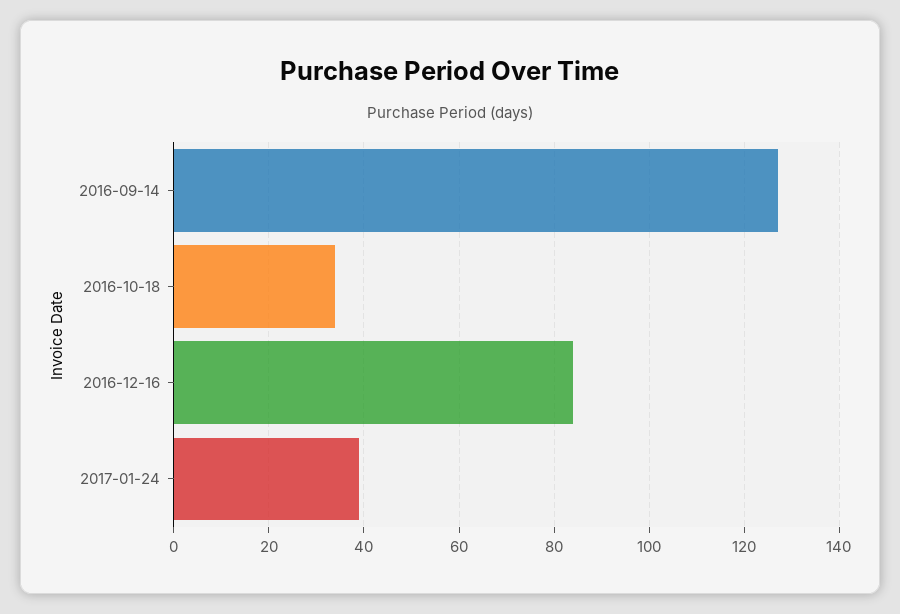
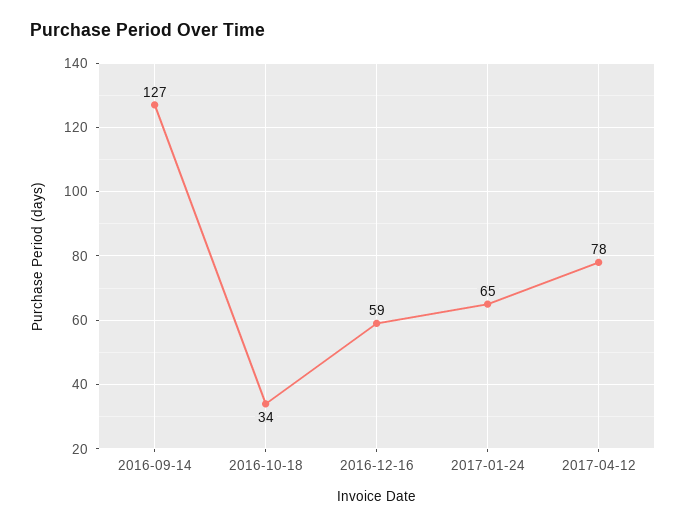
2016-12-16: 85 -> 59
2017-01-24: 40 -> 65
2017-04-12: none -> 78

